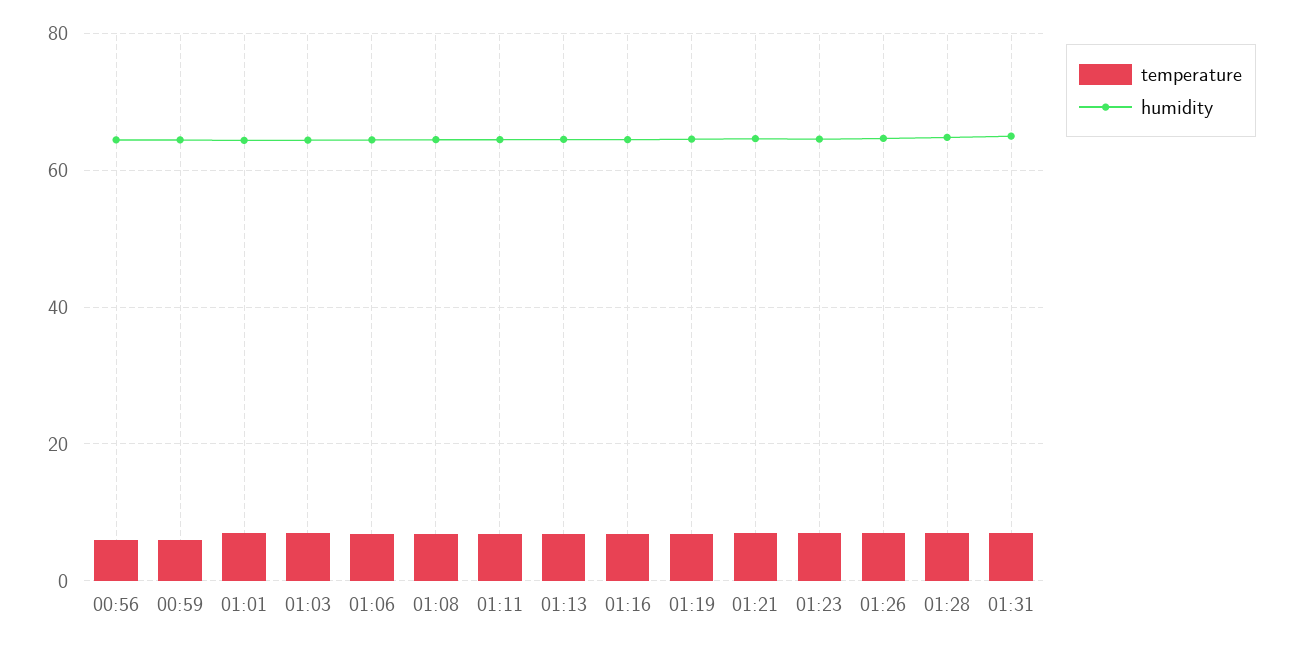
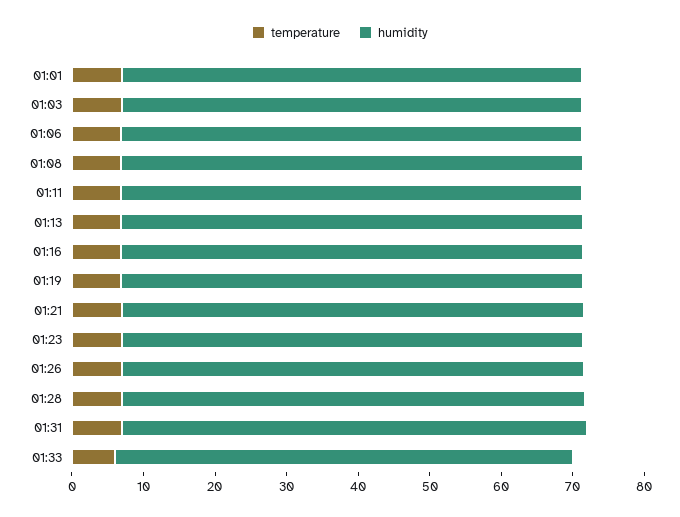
temperature, 00:56: 6 -> none
humidity, 00:56: 64 -> none
temperature, 00:59: 6 -> none
humidity, 00:59: 64 -> none
temperature, 01:33: none -> 6
humidity, 01:33: none -> 64

